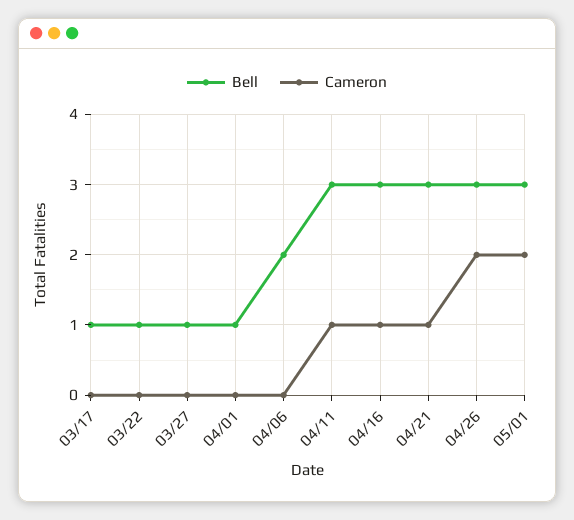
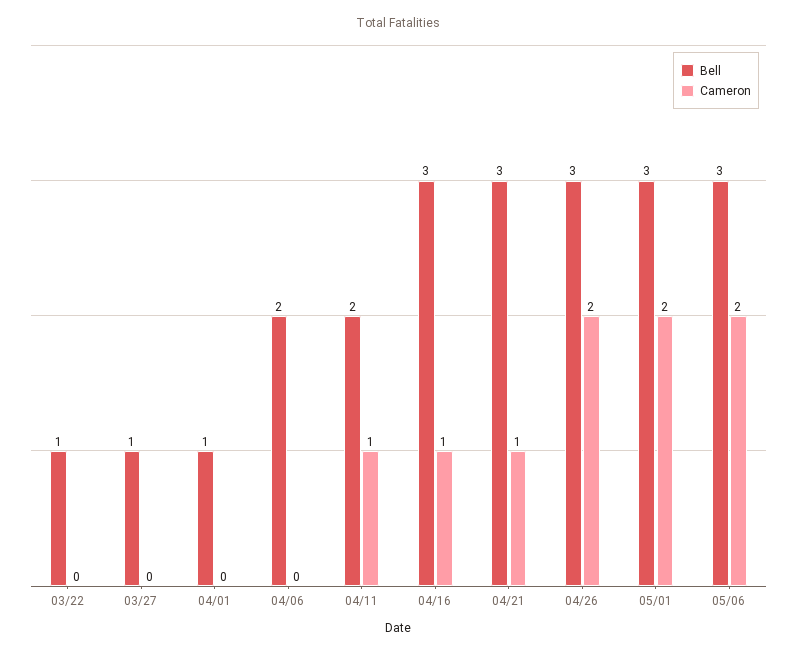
Bell, 03/17: 1 -> none
Cameron, 03/17: 0 -> none
Bell, 04/11: 3 -> 2
Bell, 05/06: none -> 3
Cameron, 05/06: none -> 2

